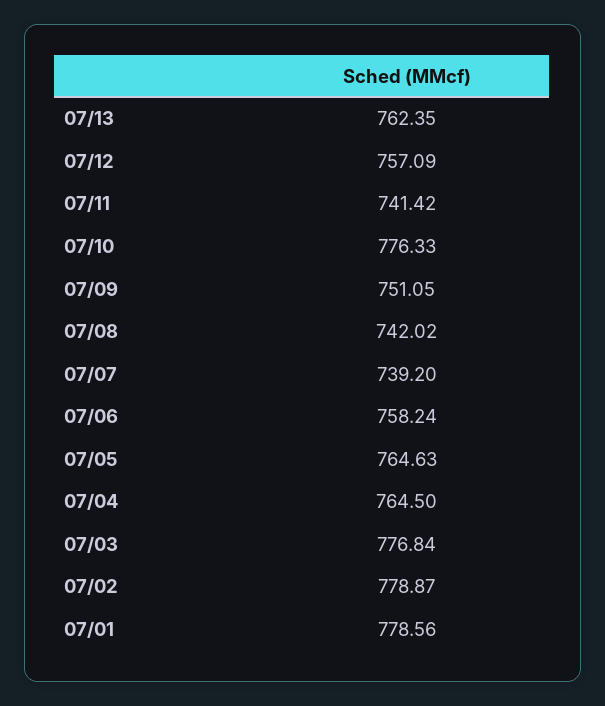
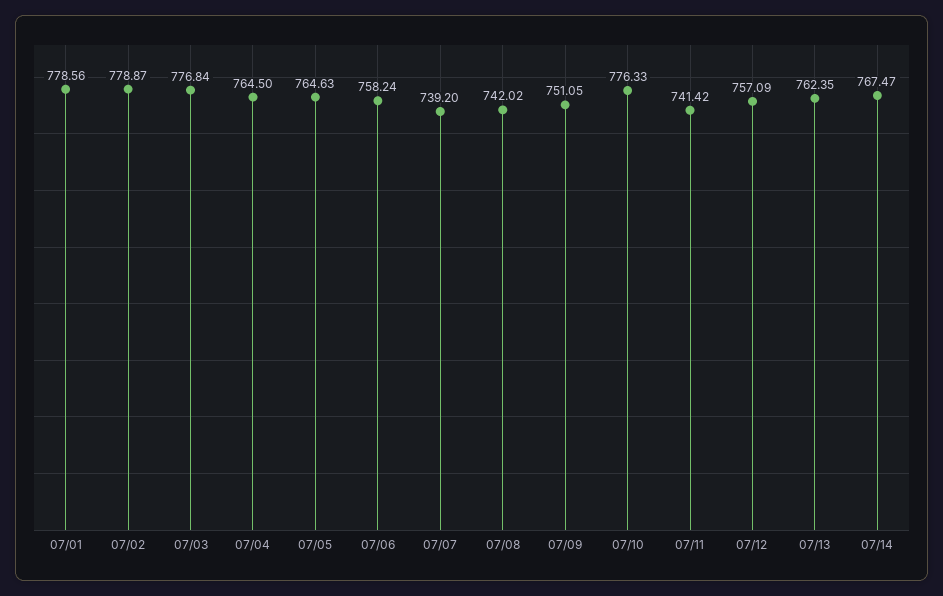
07/14: none -> 767.47

